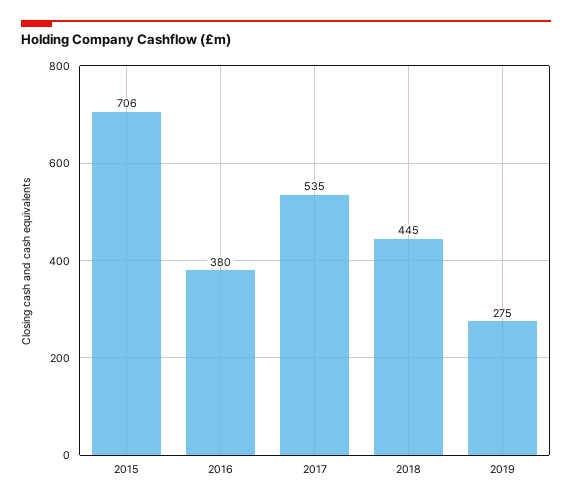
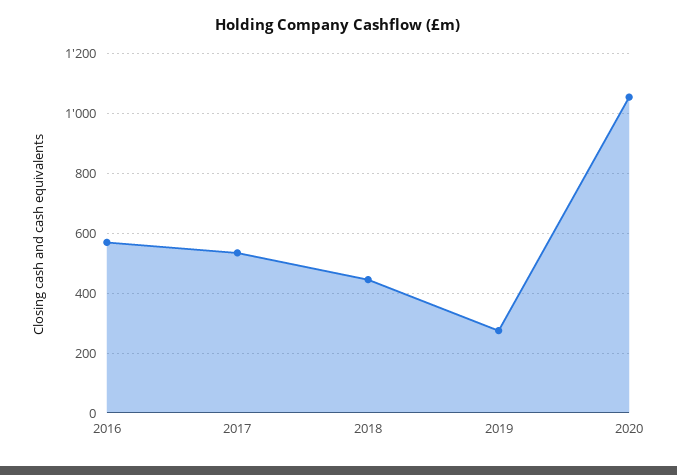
2015: 706 -> none
2016: 380 -> 575
2020: none -> 1050

